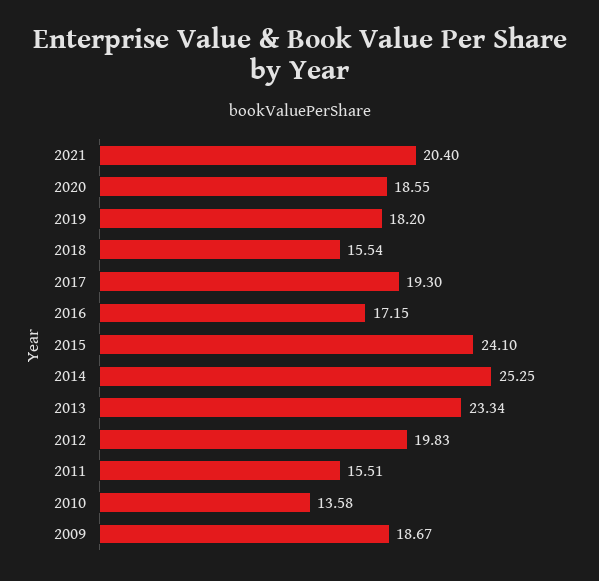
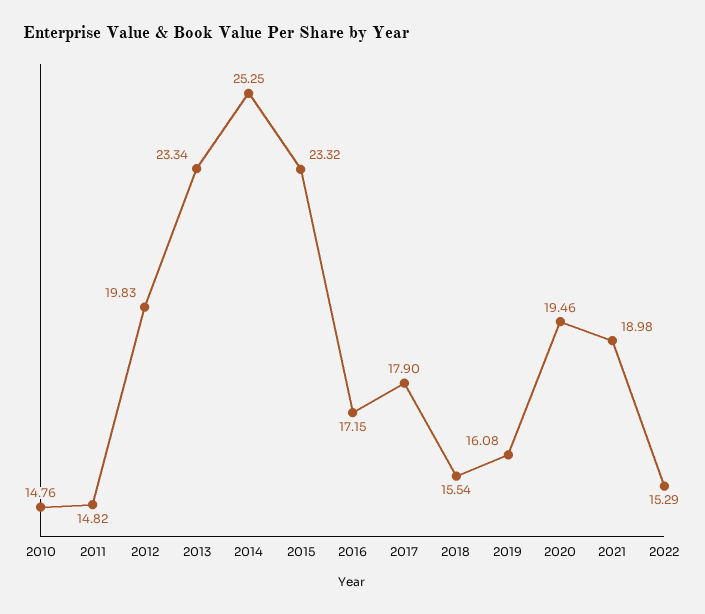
2021: 20.4 -> 18.98
2020: 18.55 -> 19.46
2019: 18.2 -> 16.08
2017: 19.3 -> 17.9
2015: 24.1 -> 23.32
2011: 15.51 -> 14.82
2010: 13.58 -> 14.76
2009: 18.67 -> none
2022: none -> 15.29

